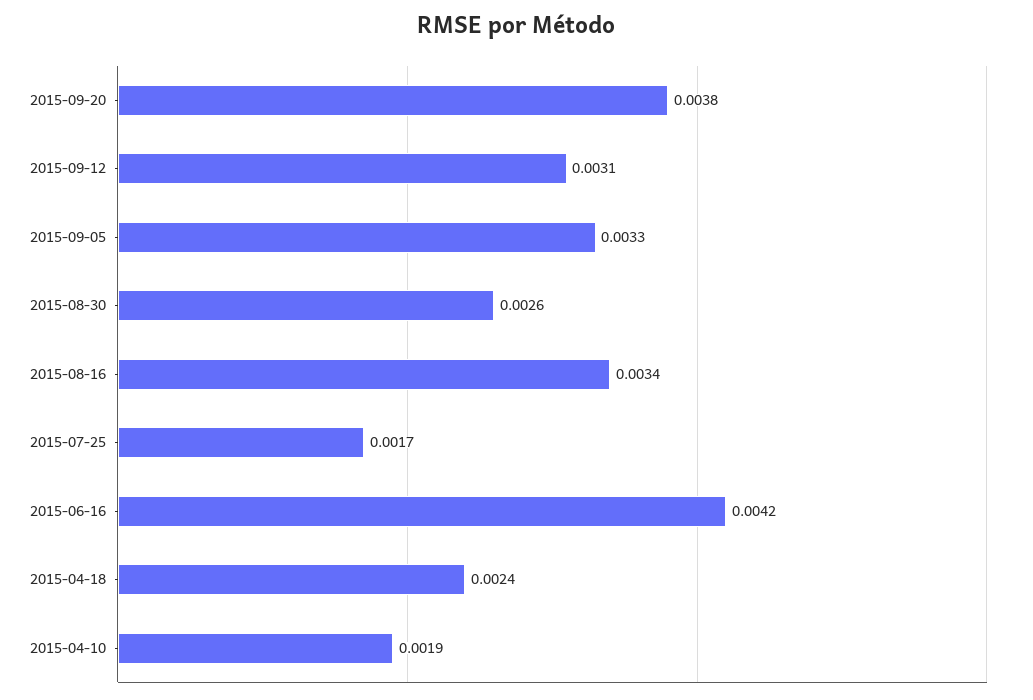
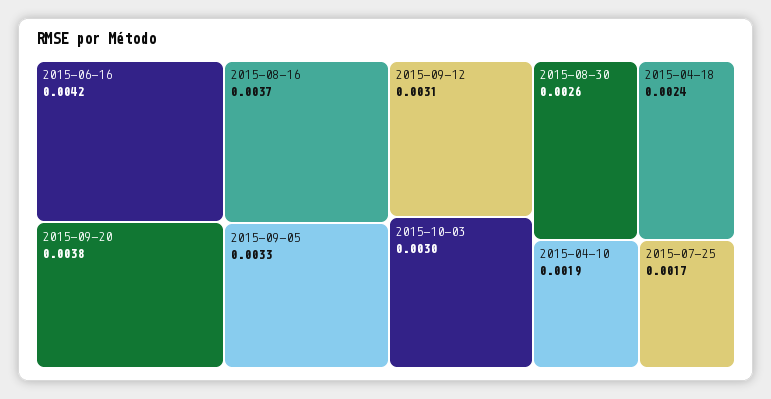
2015-08-16: 0.0034 -> 0.0037
2015-10-03: none -> 0.003

